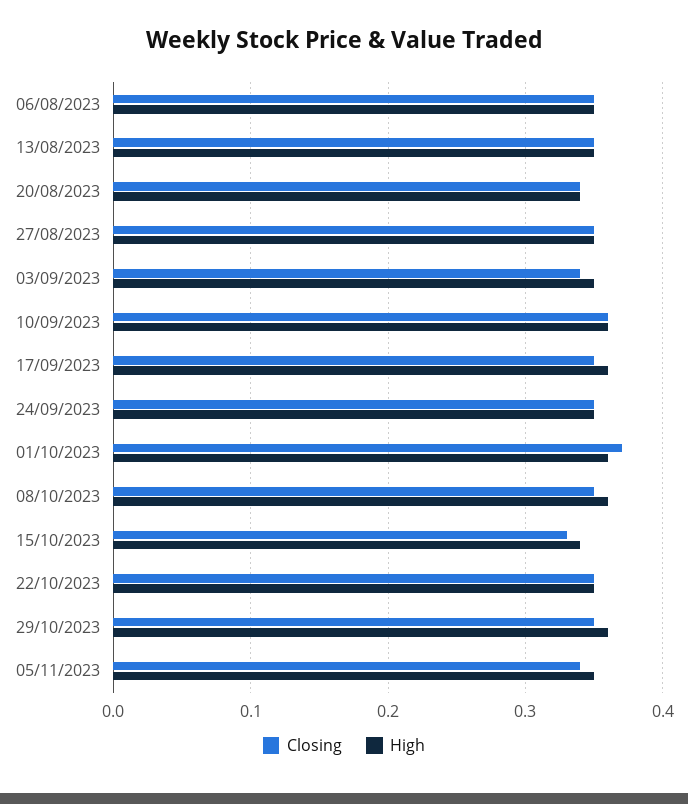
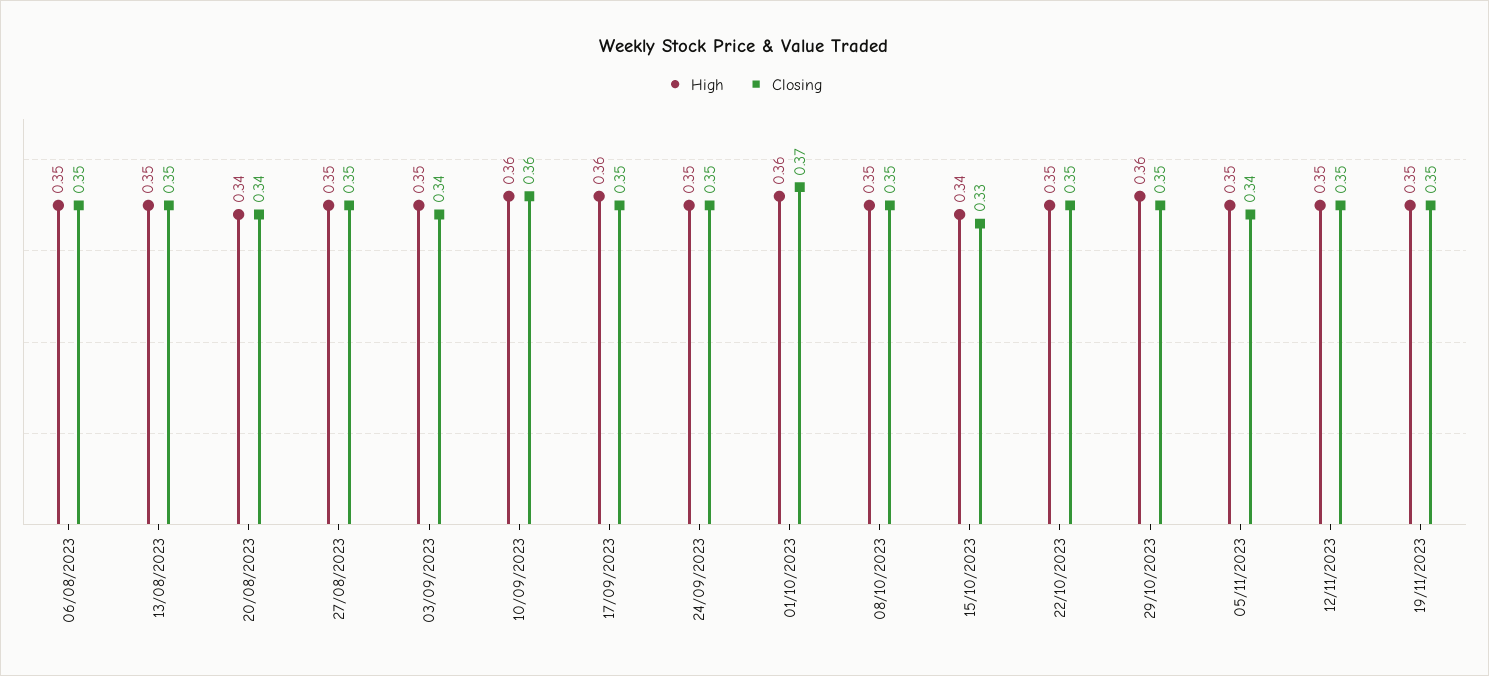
High, 08/10/2023: 0.36 -> 0.35
High, 12/11/2023: none -> 0.35
Closing, 12/11/2023: none -> 0.35
High, 19/11/2023: none -> 0.35
Closing, 19/11/2023: none -> 0.35

